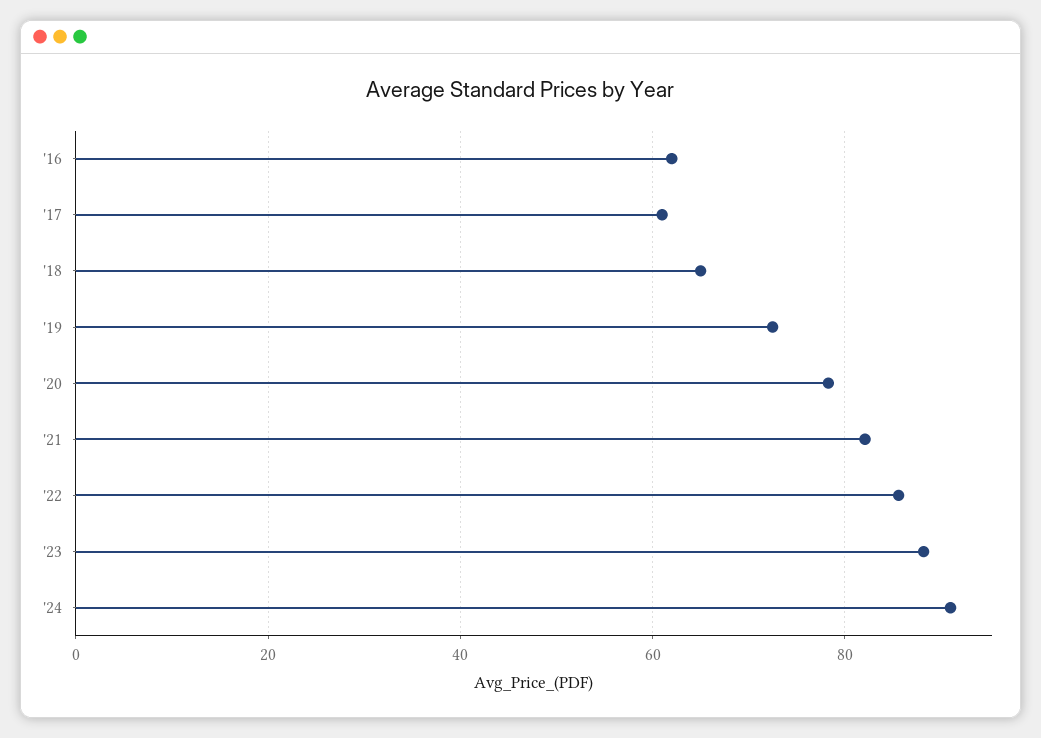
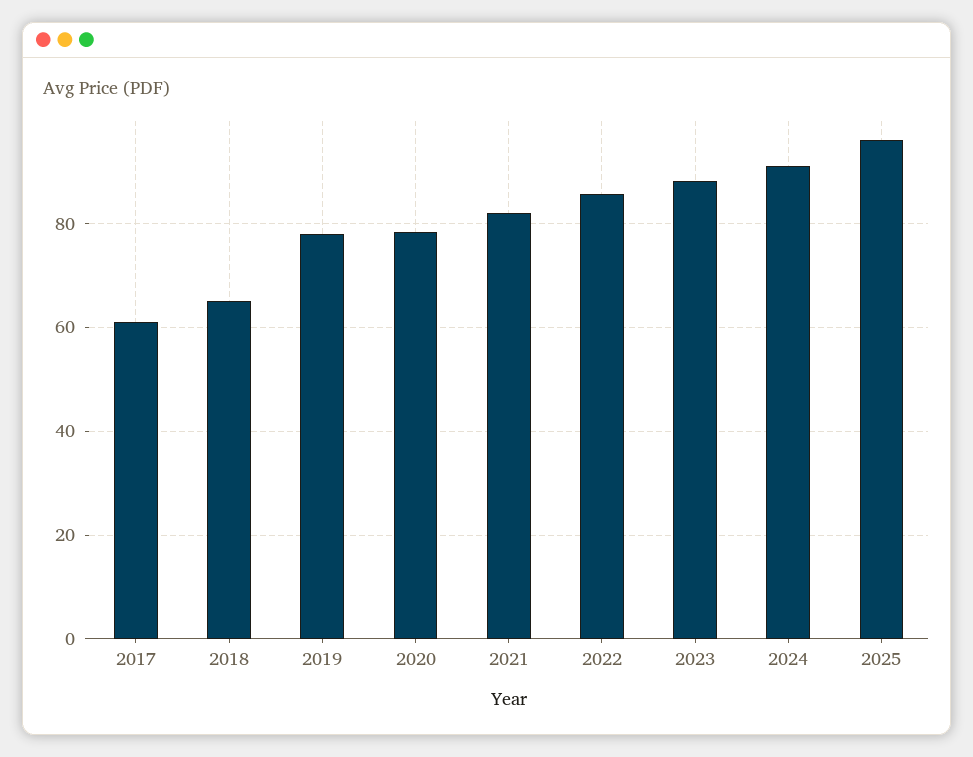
'16: 62 -> none
'19: 72 -> 78
2025: none -> 96

